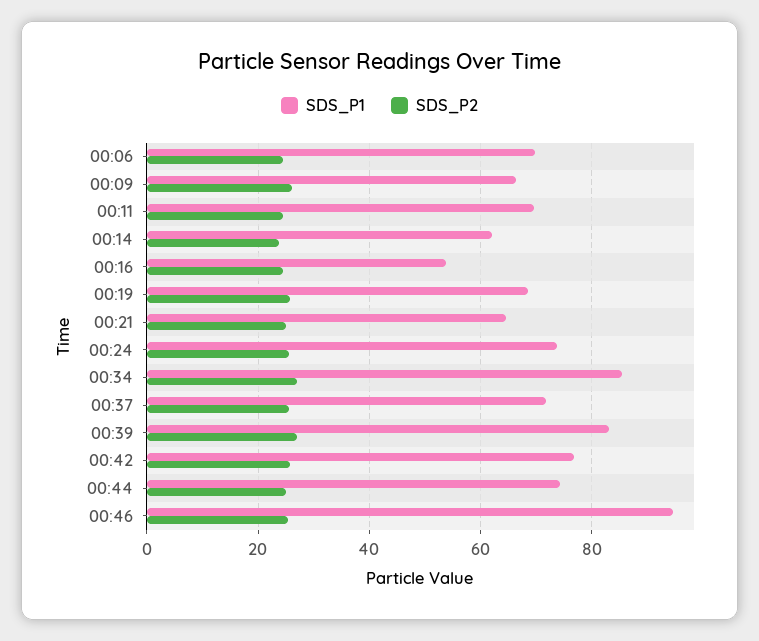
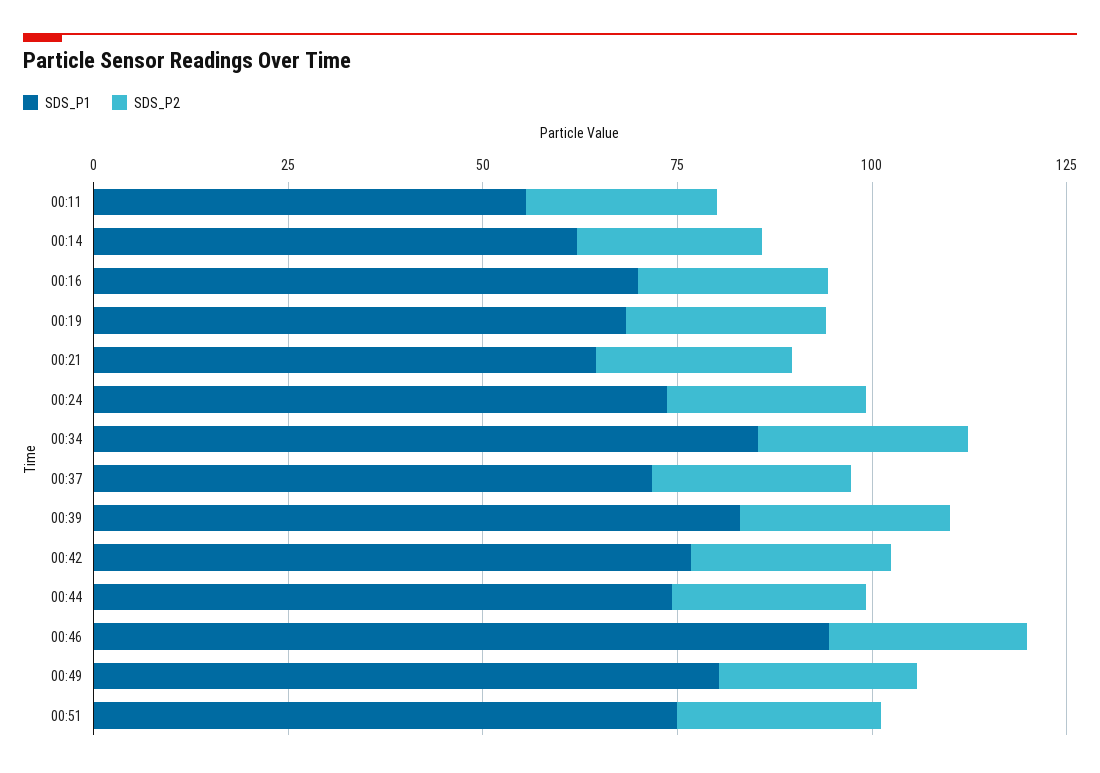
SDS_P1, 00:06: 70 -> none
SDS_P2, 00:06: 24 -> none
SDS_P1, 00:09: 66 -> none
SDS_P2, 00:09: 26 -> none
SDS_P1, 00:11: 70 -> 55
SDS_P1, 00:16: 54 -> 70
SDS_P1, 00:49: none -> 80
SDS_P2, 00:49: none -> 25
SDS_P1, 00:51: none -> 75
SDS_P2, 00:51: none -> 25

